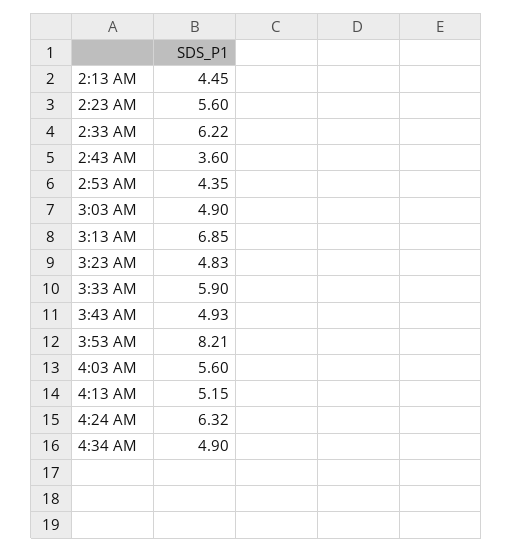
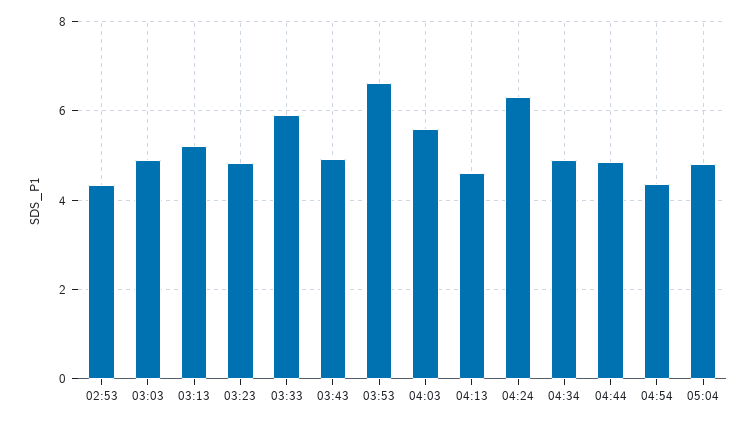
2:13 AM: 4.45 -> none
2:23 AM: 5.6 -> none
2:33 AM: 6.22 -> none
2:43 AM: 3.6 -> none
3:13 AM: 6.85 -> 5.2
3:53 AM: 8.21 -> 6.6
4:13 AM: 5.15 -> 4.6
04:44: none -> 4.8
04:54: none -> 4.4
05:04: none -> 4.8

